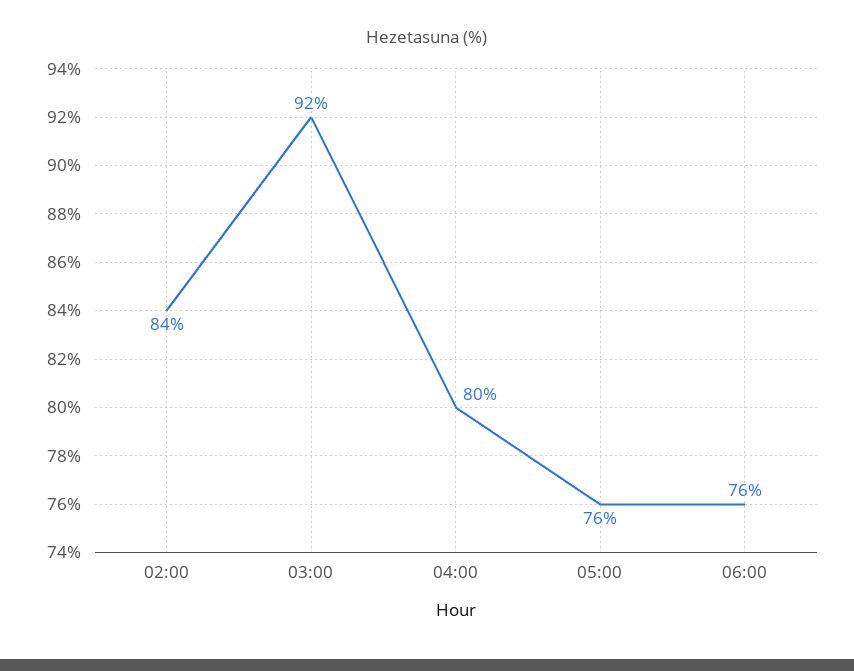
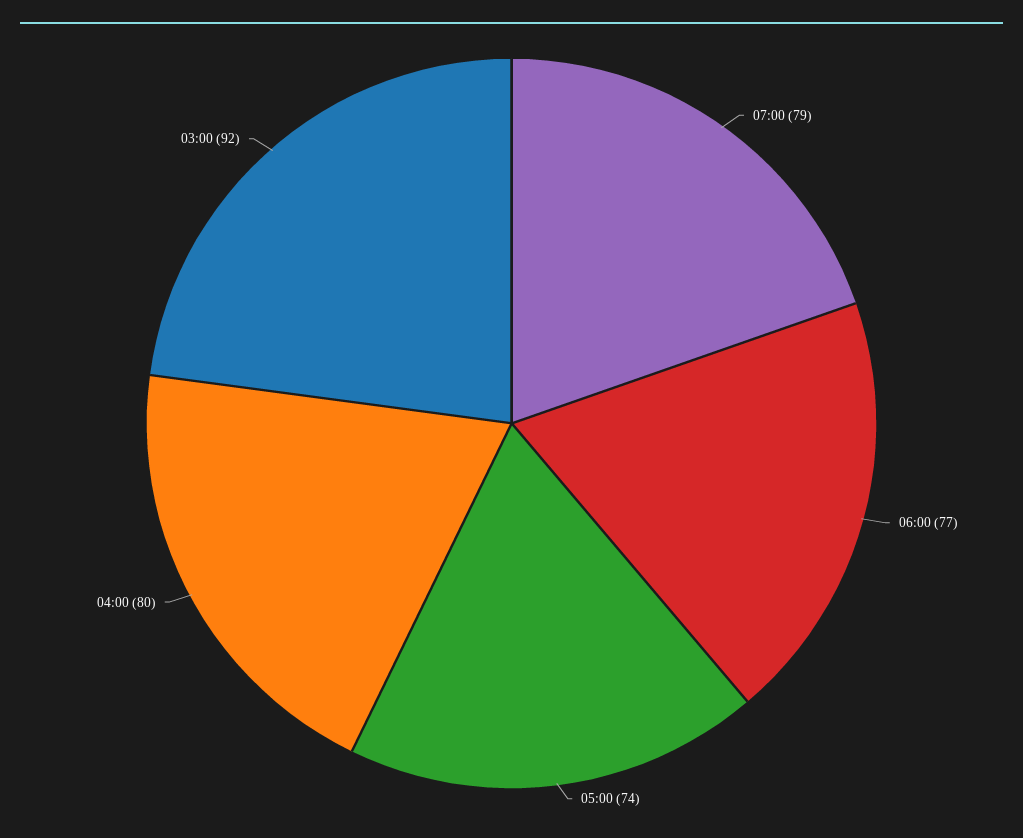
02:00: 84 -> none
05:00: 76 -> 74
06:00: 76 -> 77
07:00: none -> 79

